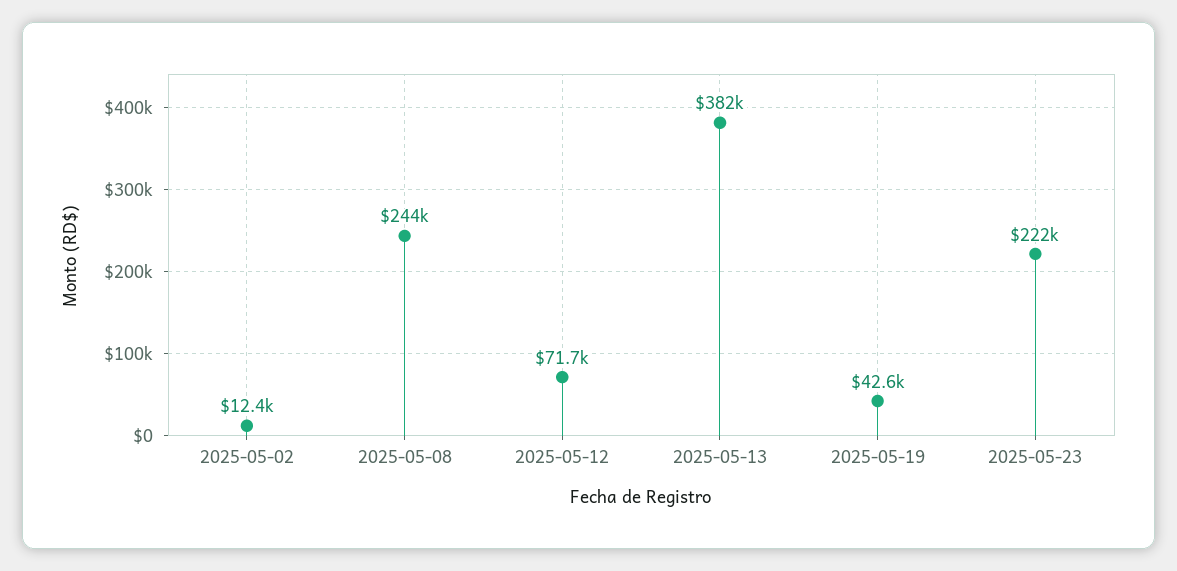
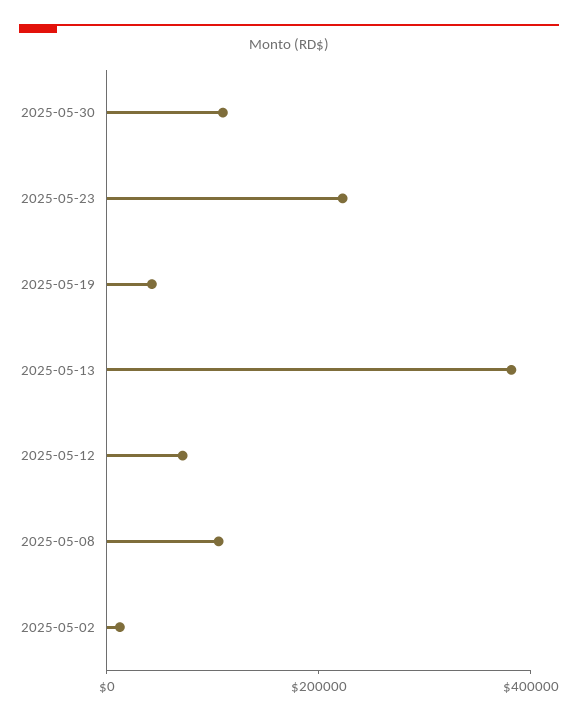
2025-05-08: 244000 -> 100000
2025-05-30: none -> 100000

